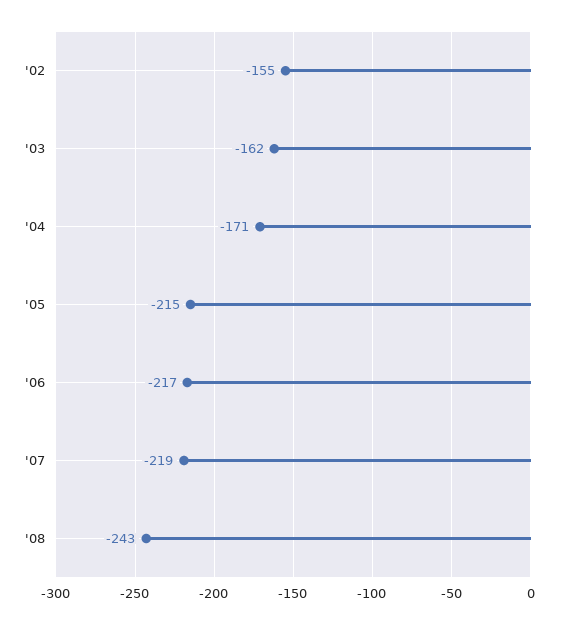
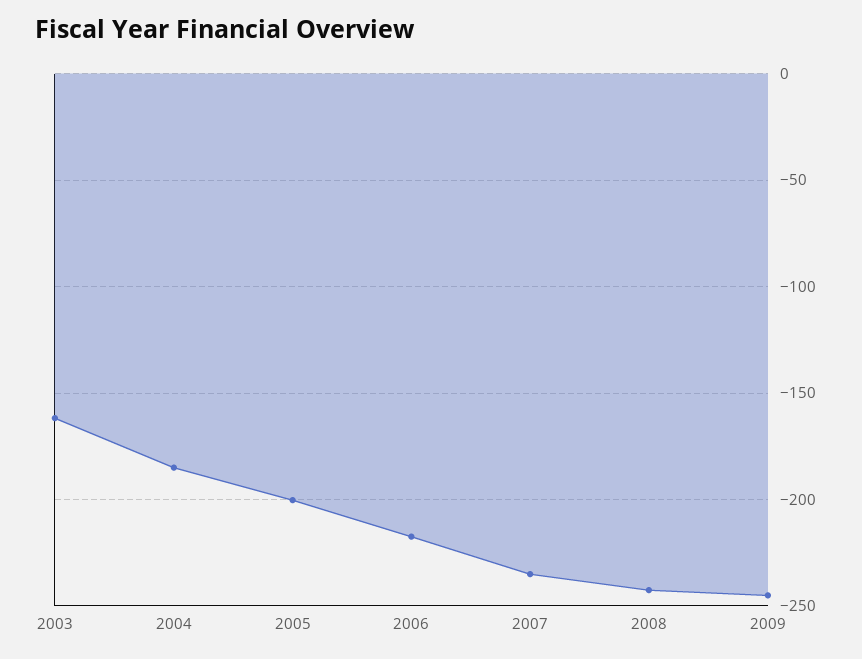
'02: -155 -> none
'04: -171 -> -185
'05: -215 -> -200
'07: -219 -> -235
2009: none -> -245

